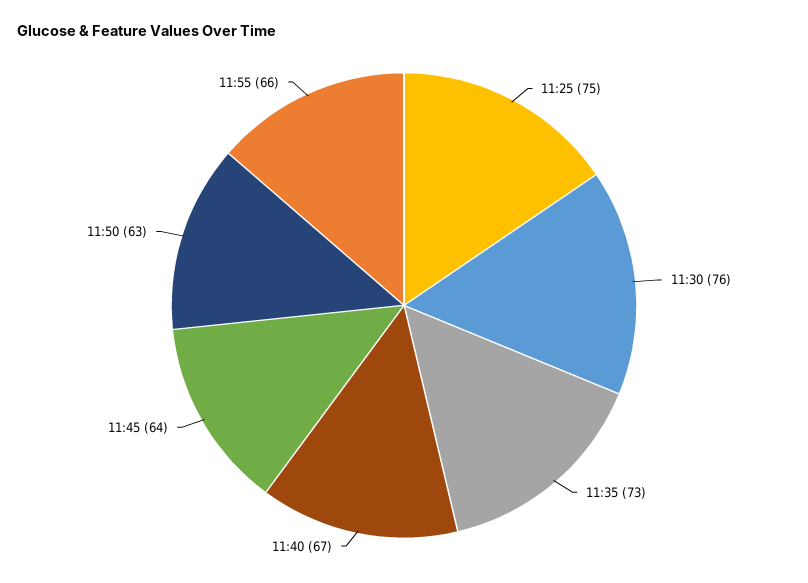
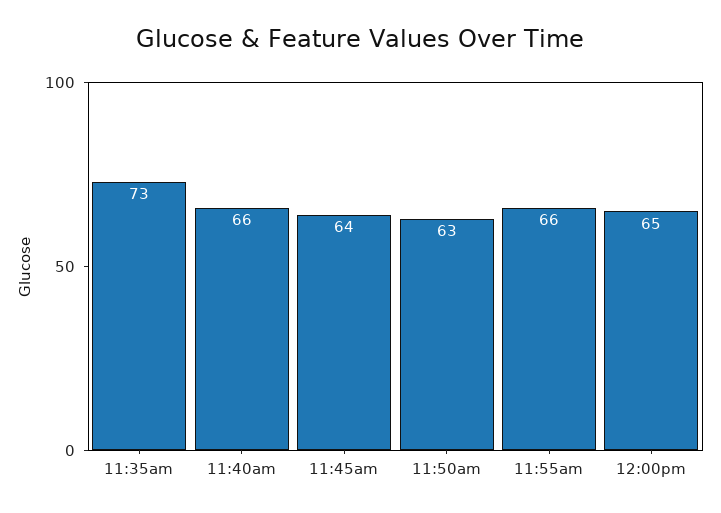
11:25: 75 -> none
11:30: 76 -> none
11:40: 67 -> 66
12:00pm: none -> 65

